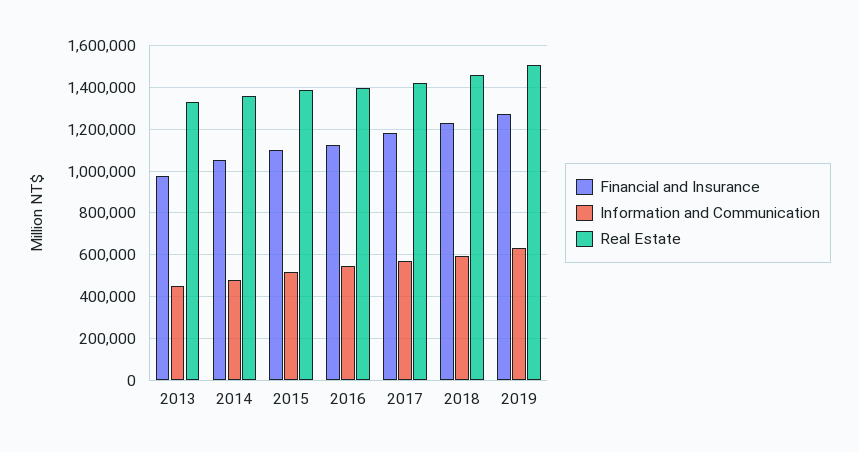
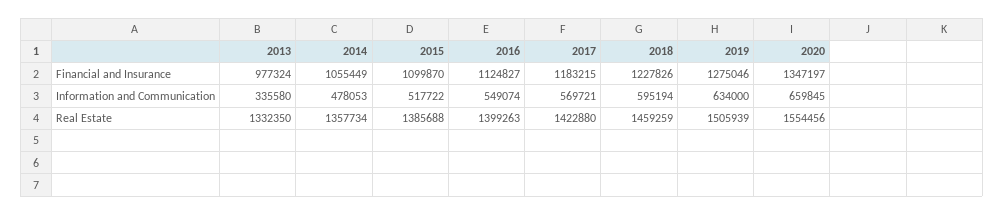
Information and Communication, 2013: 450000 -> 335580
Financial and Insurance, 2020: none -> 1347197
Information and Communication, 2020: none -> 659845
Real Estate, 2020: none -> 1554456

